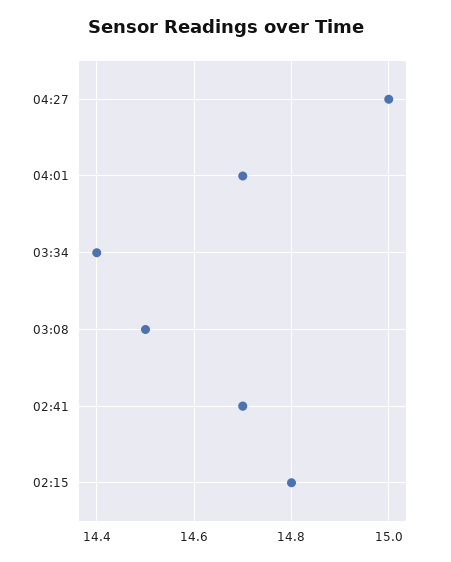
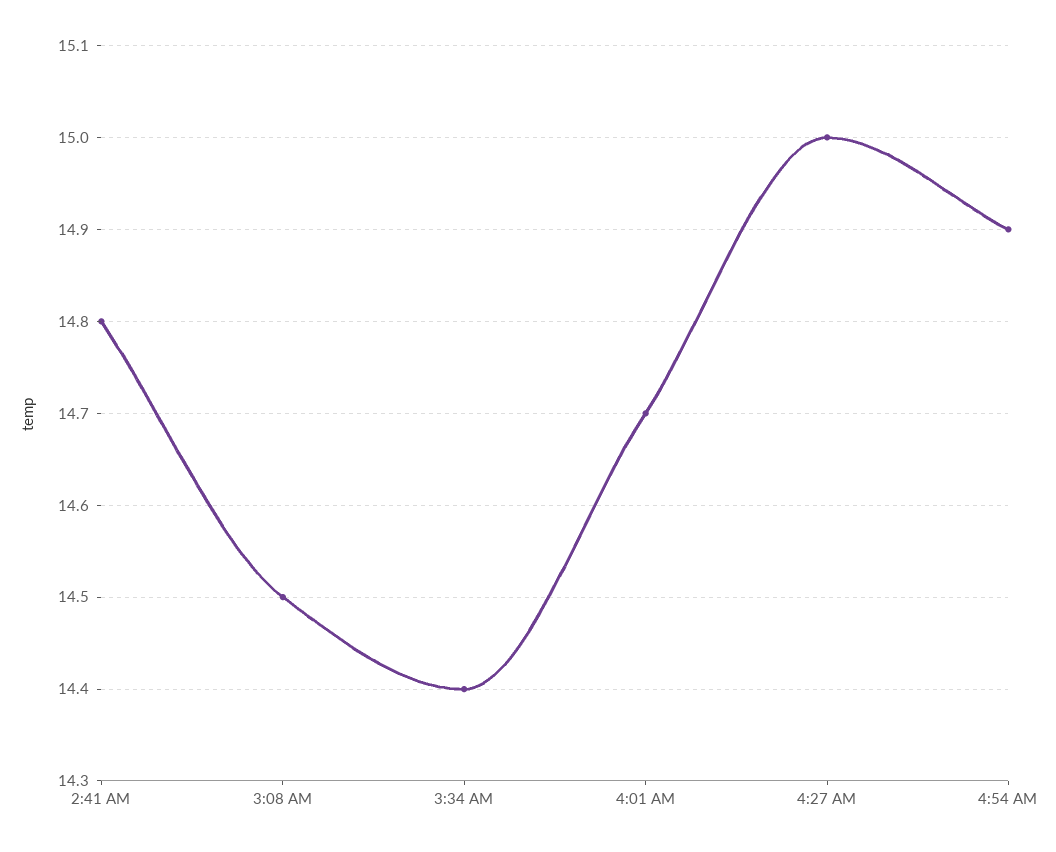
02:41: 14.7 -> 14.8
02:15: 14.8 -> none
4:54 AM: none -> 14.9

